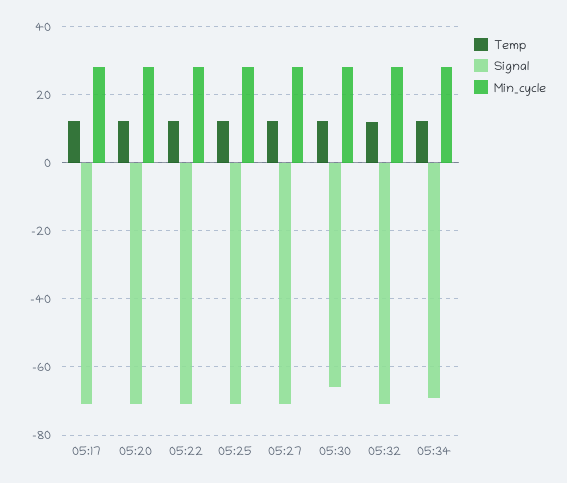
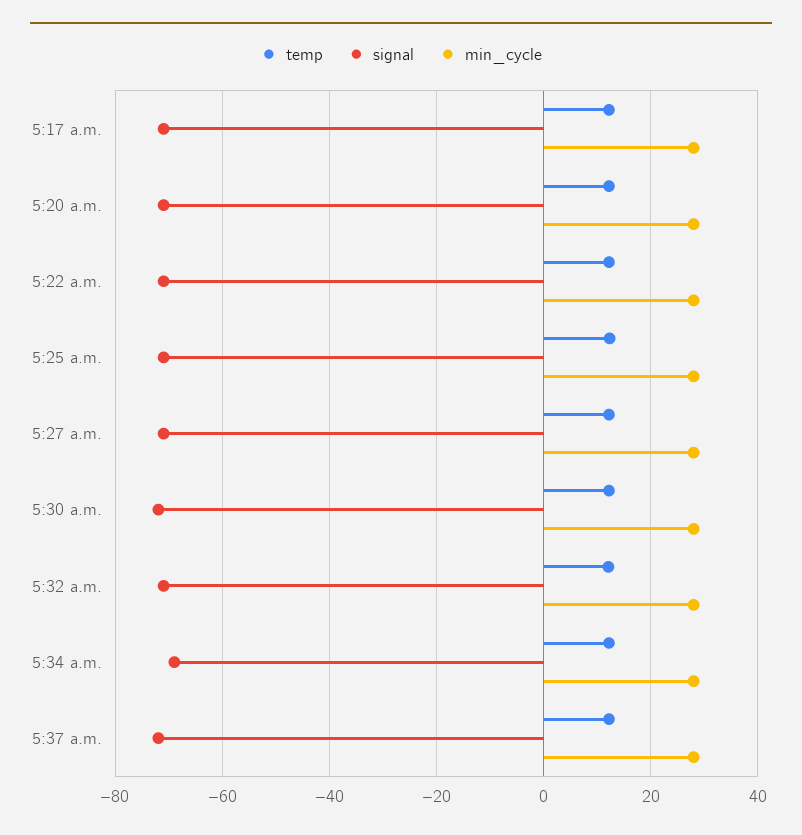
Signal, 05:30: -66 -> -72
Temp, 5:37 a.m.: none -> 12
Signal, 5:37 a.m.: none -> -72
Min_cycle, 5:37 a.m.: none -> 28

